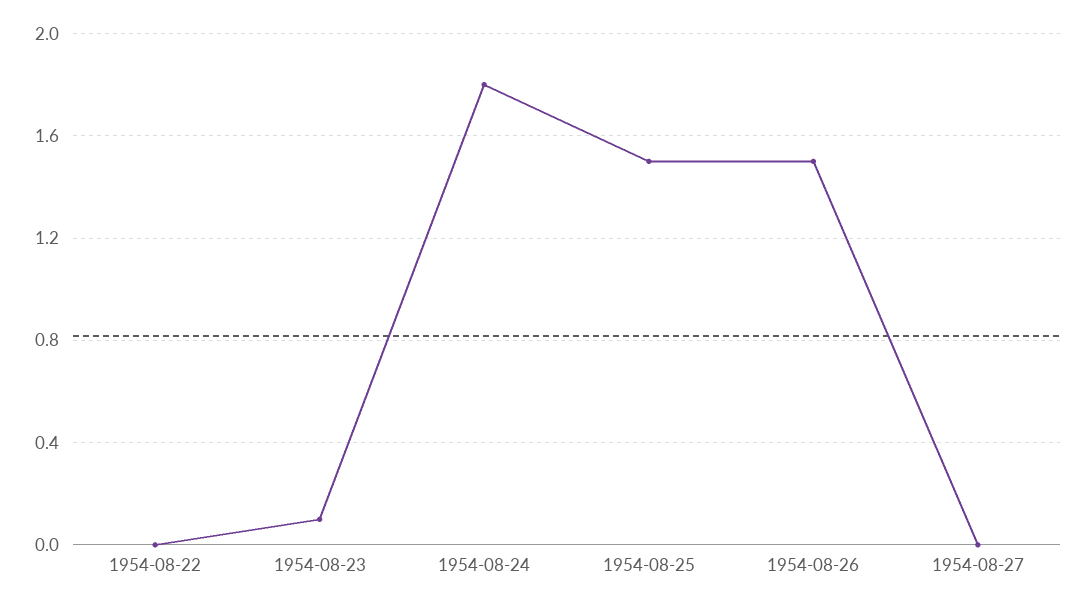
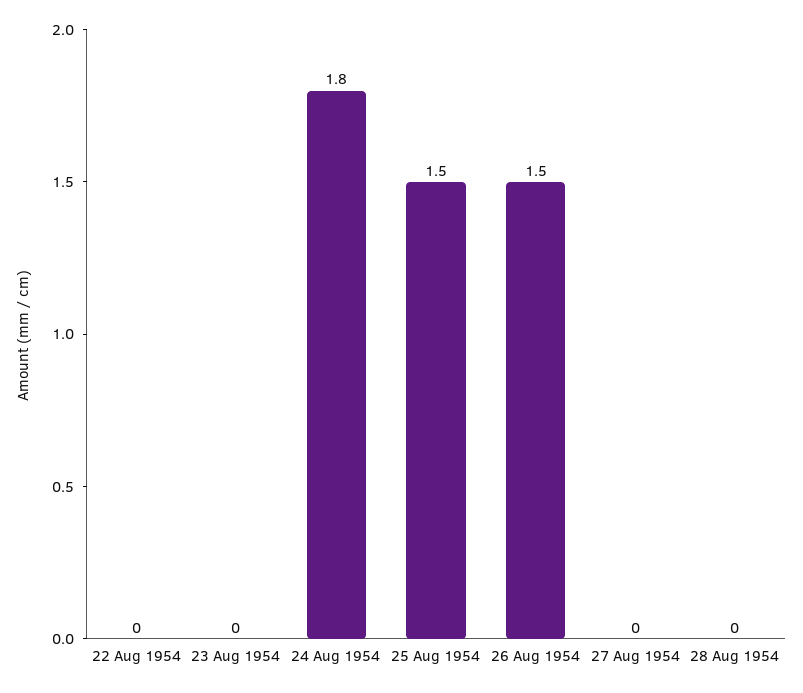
1954-08-23: 0.1 -> 0
28 Aug 1954: none -> 0

